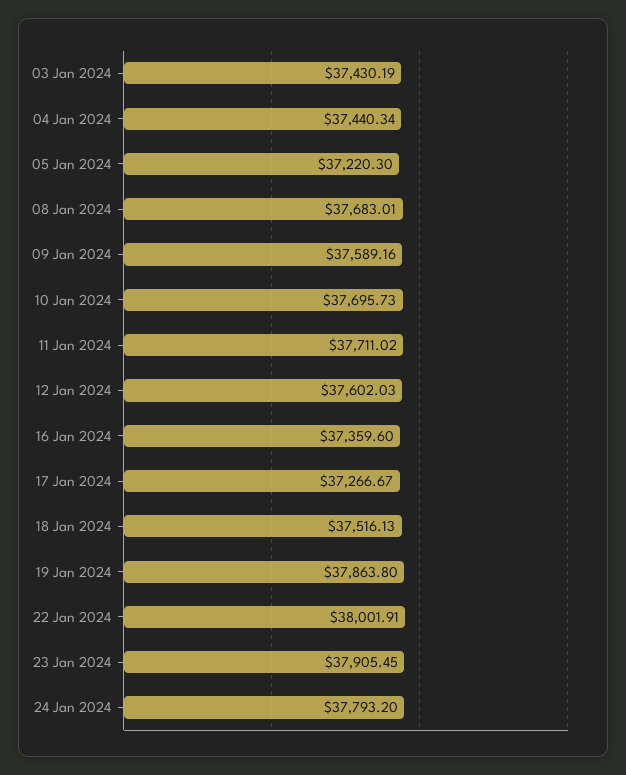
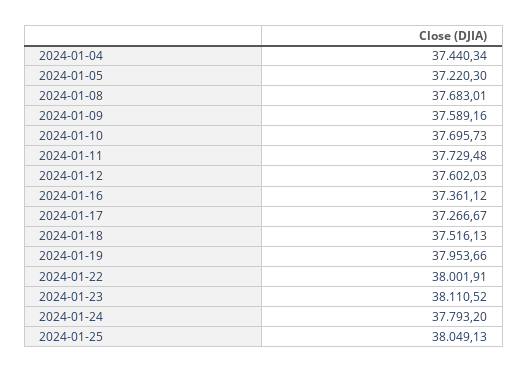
03 Jan 2024: 37430.19 -> none
11 Jan 2024: 37711.02 -> 37729.48
16 Jan 2024: 37359.6 -> 37361.12
19 Jan 2024: 37863.8 -> 37953.66
23 Jan 2024: 37905.45 -> 38110.52
2024-01-25: none -> 38049.13

